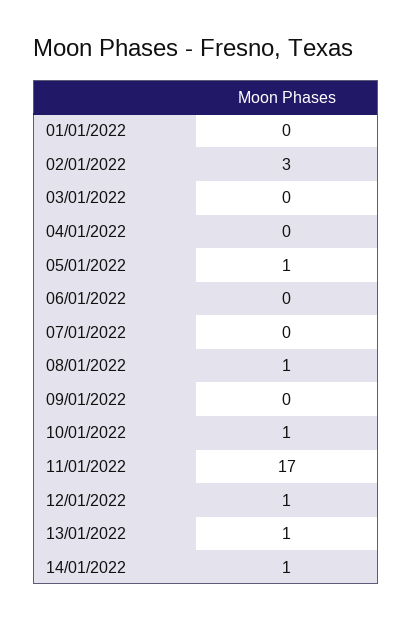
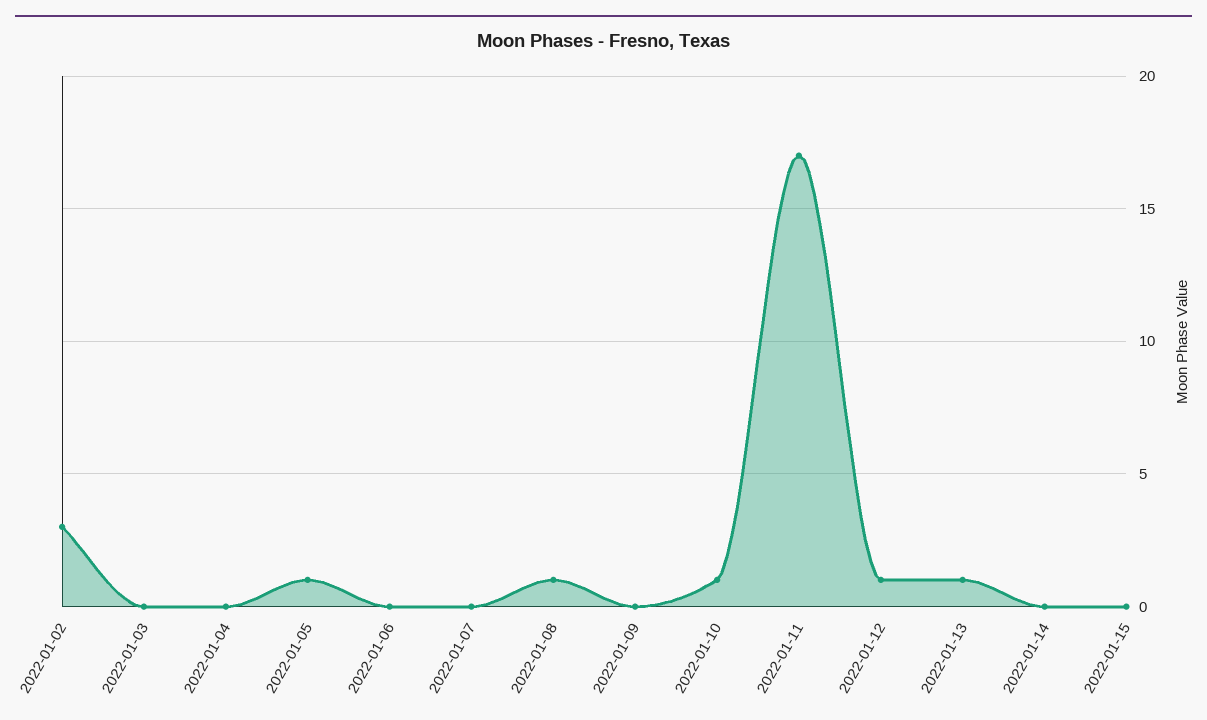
01/01/2022: 0 -> none
14/01/2022: 1 -> 0
2022-01-15: none -> 0

